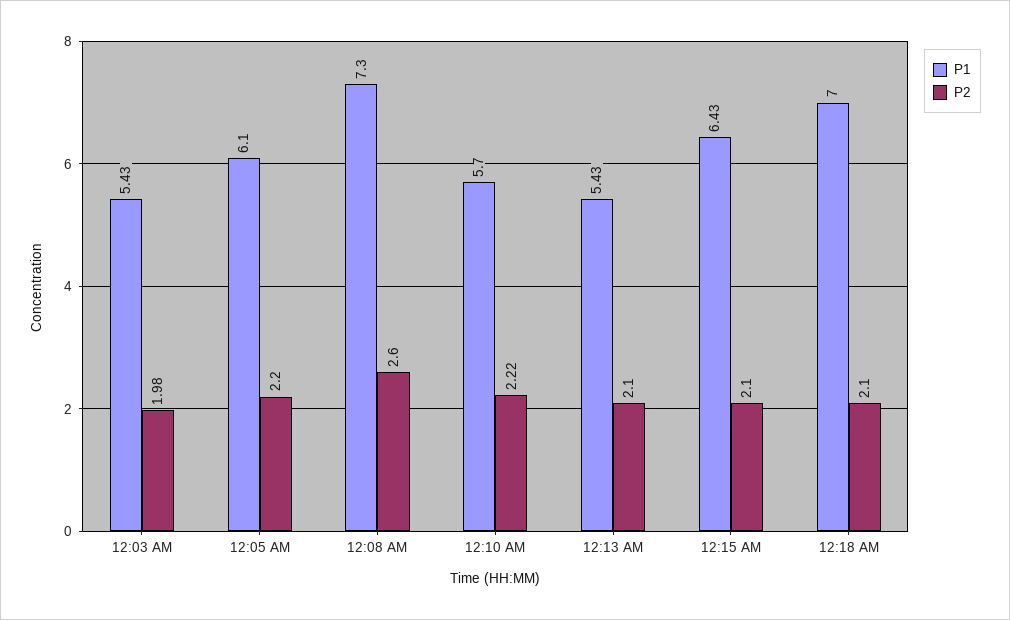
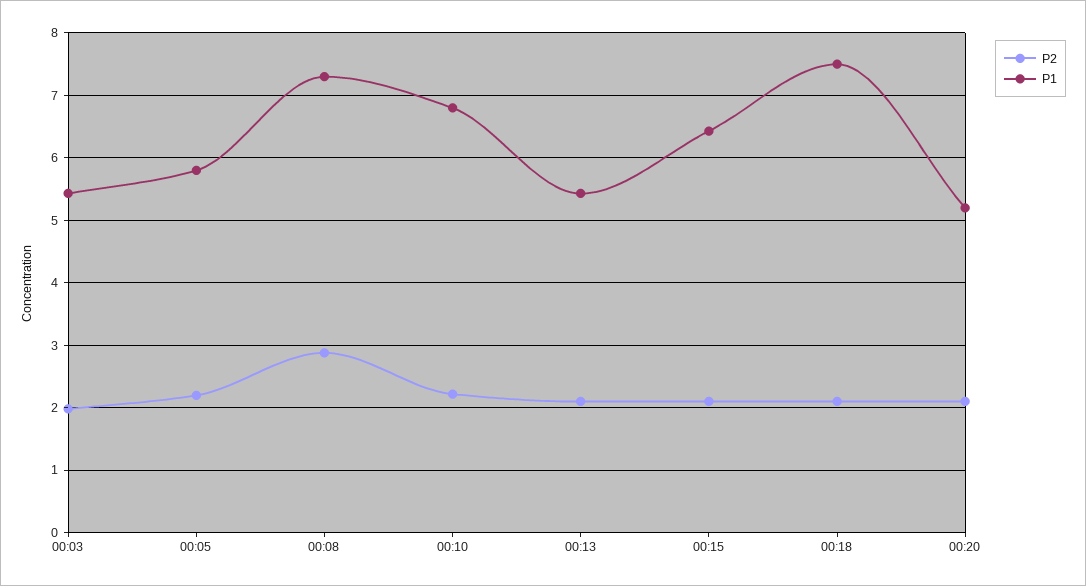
P1, 12:05 AM: 6.1 -> 5.8
P2, 12:08 AM: 2.6 -> 2.9
P1, 12:10 AM: 5.7 -> 6.8
P1, 12:18 AM: 7 -> 7.5
P2, 00:20: none -> 2.1
P1, 00:20: none -> 5.2

